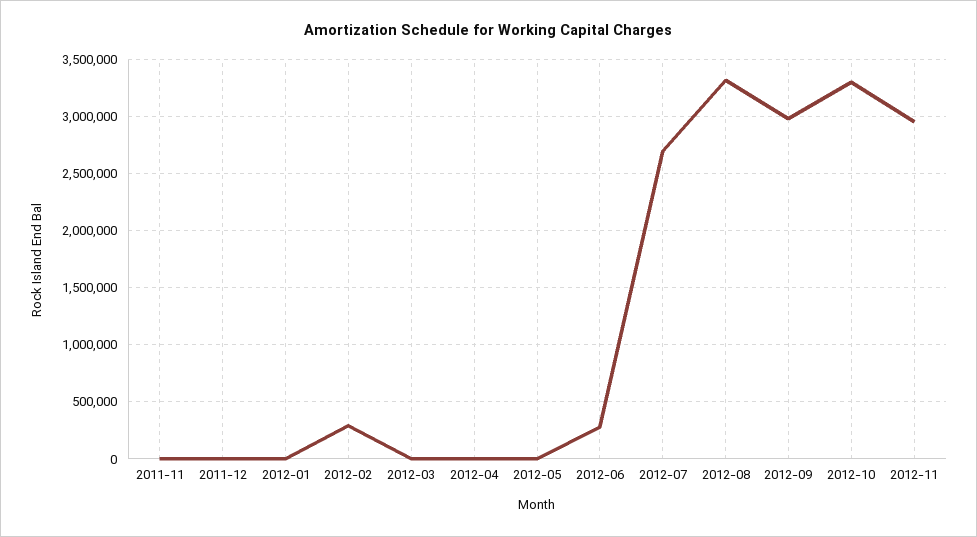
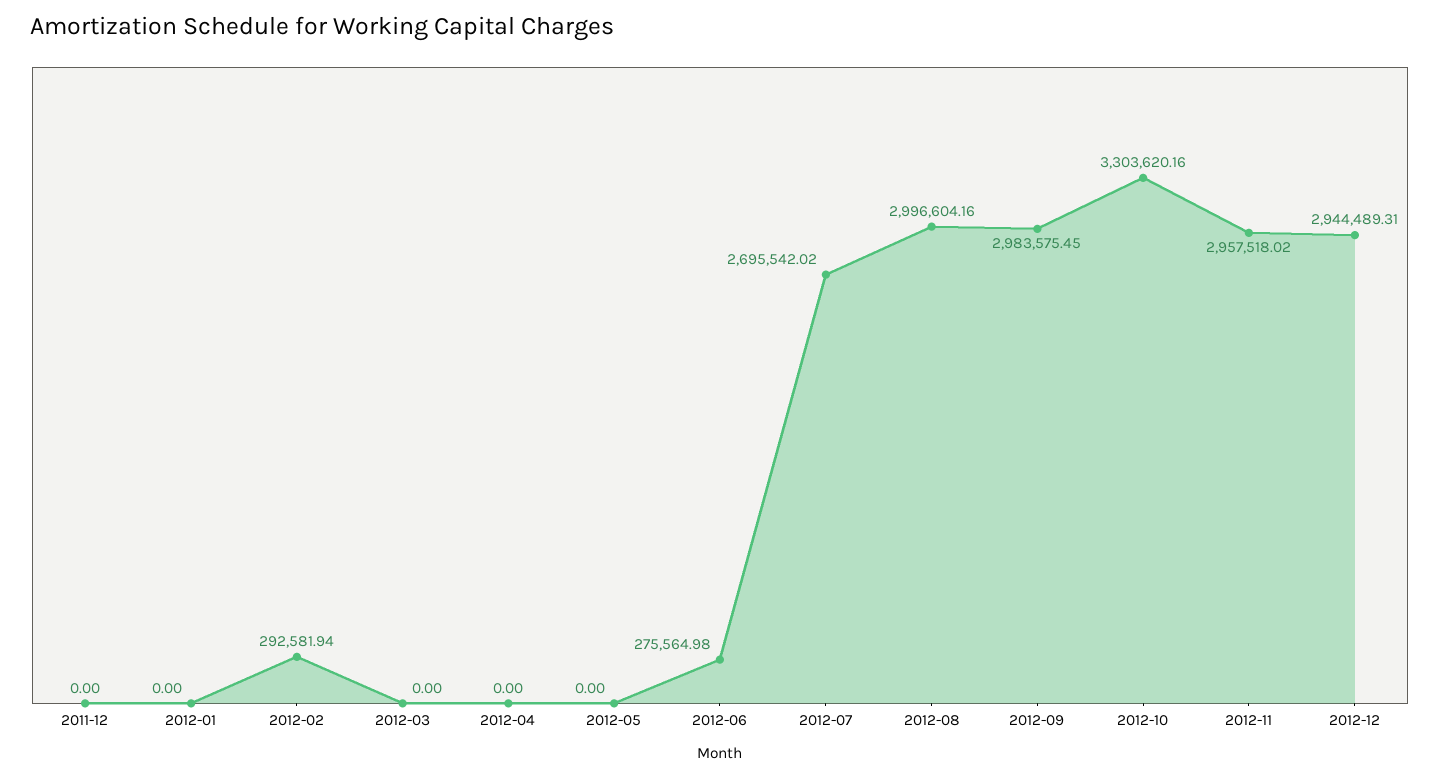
2011-11: 0 -> none
2012-08: 3300000 -> 2996604.16
2012-12: none -> 2944489.31

